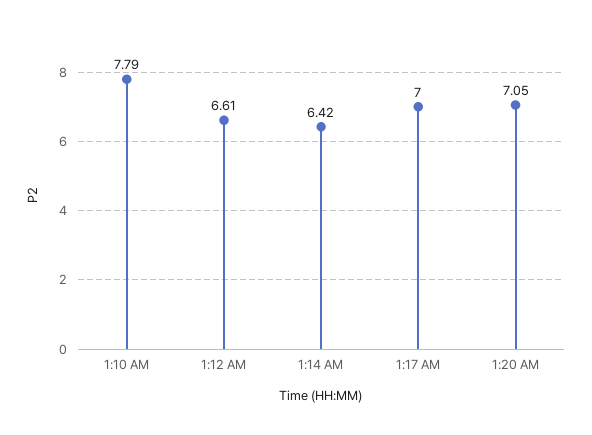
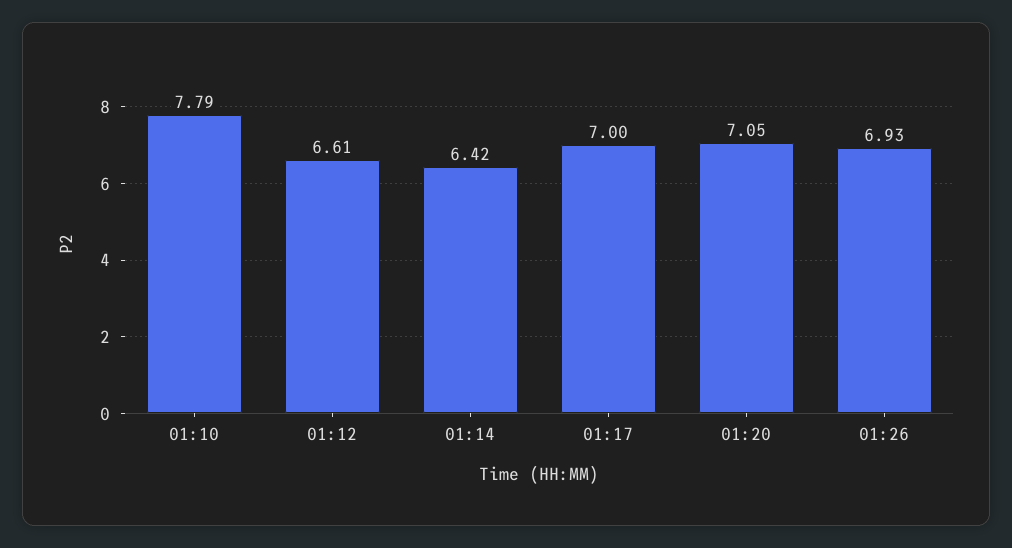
01:26: none -> 6.93

